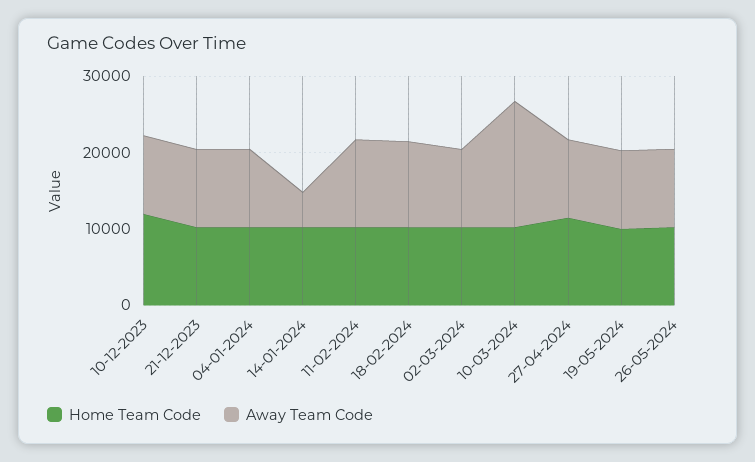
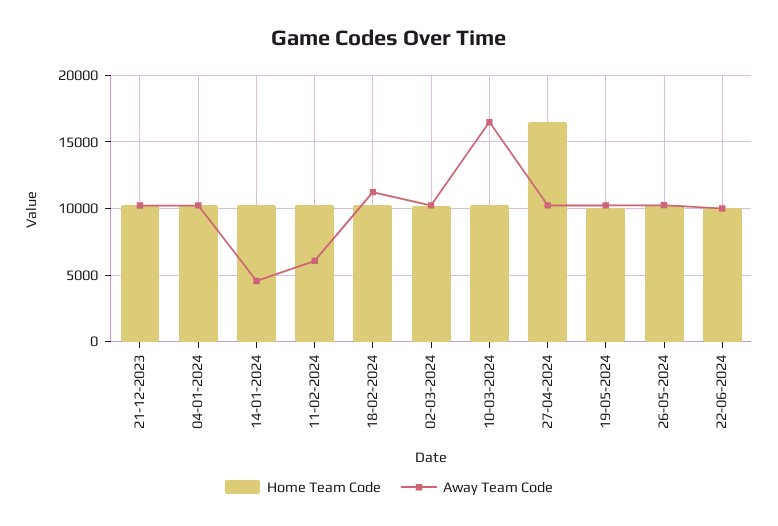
Home Team Code, 10-12-2023: 12000 -> none
Away Team Code, 10-12-2023: 10000 -> none
Away Team Code, 11-02-2024: 12000 -> 6000
Home Team Code, 27-04-2024: 12000 -> 16500
Home Team Code, 22-06-2024: none -> 10000
Away Team Code, 22-06-2024: none -> 10000

